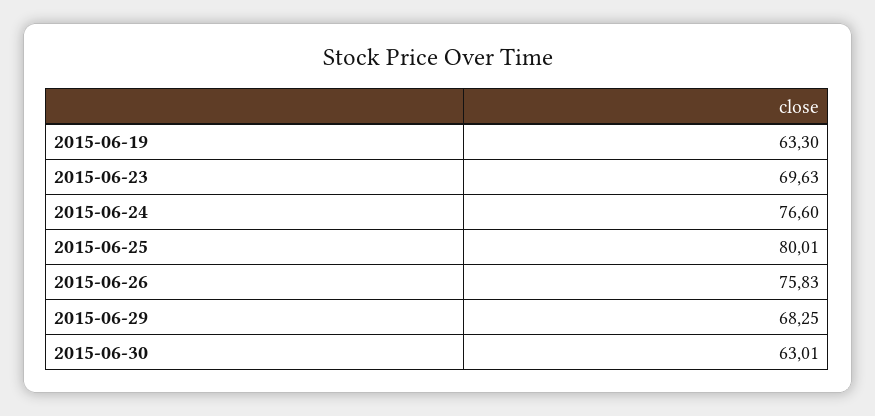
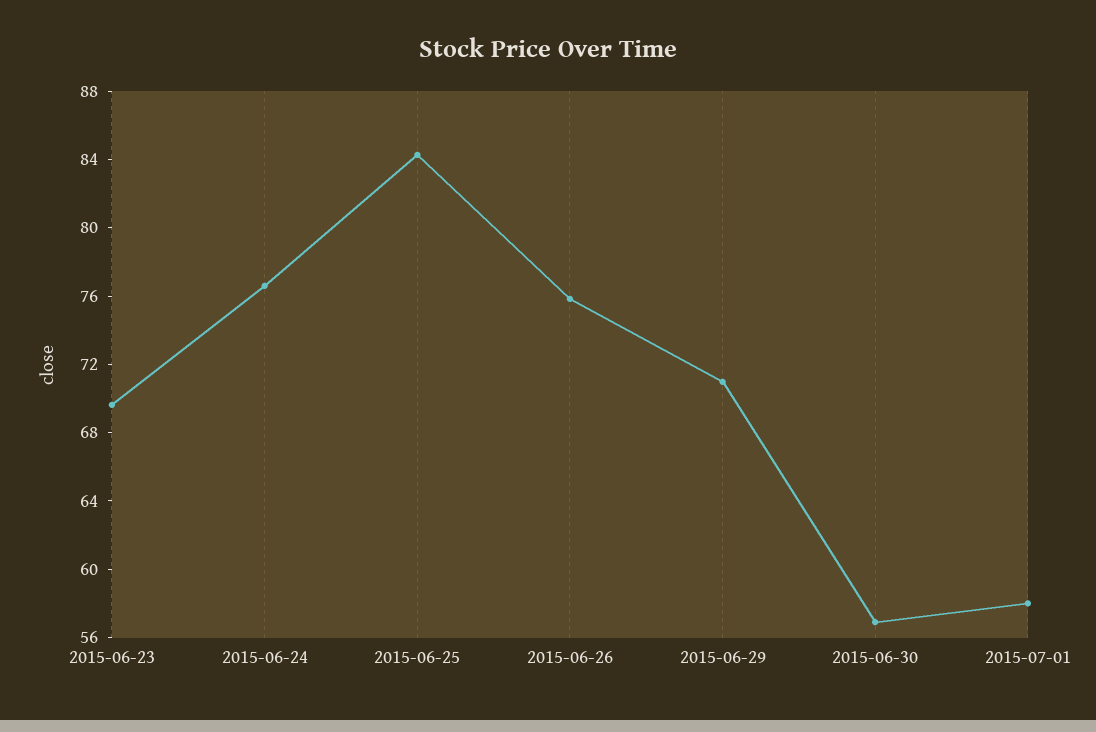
2015-06-19: 63.3 -> none
2015-06-25: 80.01 -> 84
2015-06-29: 68.25 -> 71
2015-06-30: 63.01 -> 57
2015-07-01: none -> 58

